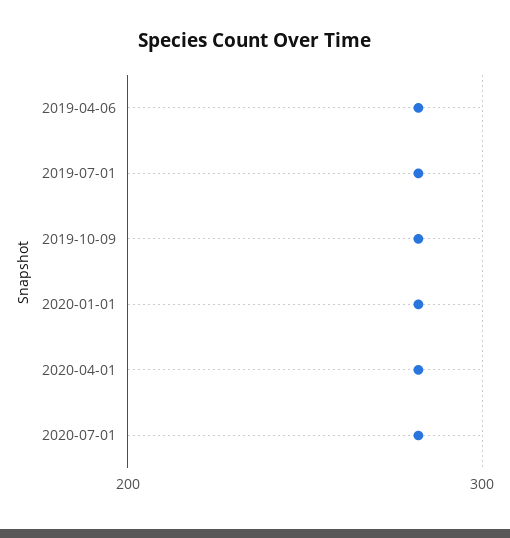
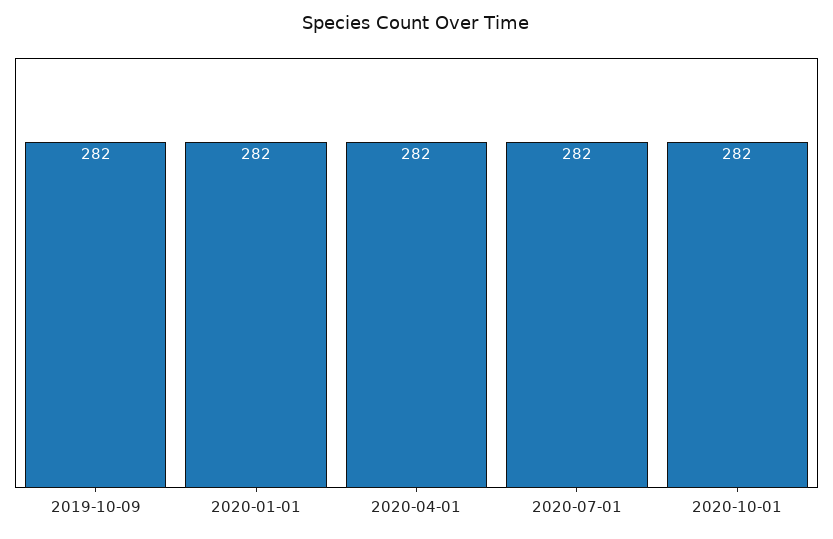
2019-04-06: 280 -> none
2019-07-01: 280 -> none
2020-10-01: none -> 282

